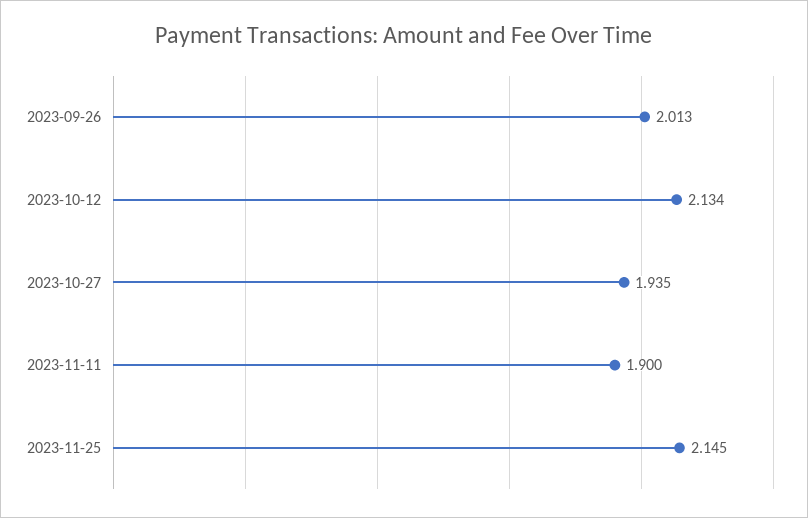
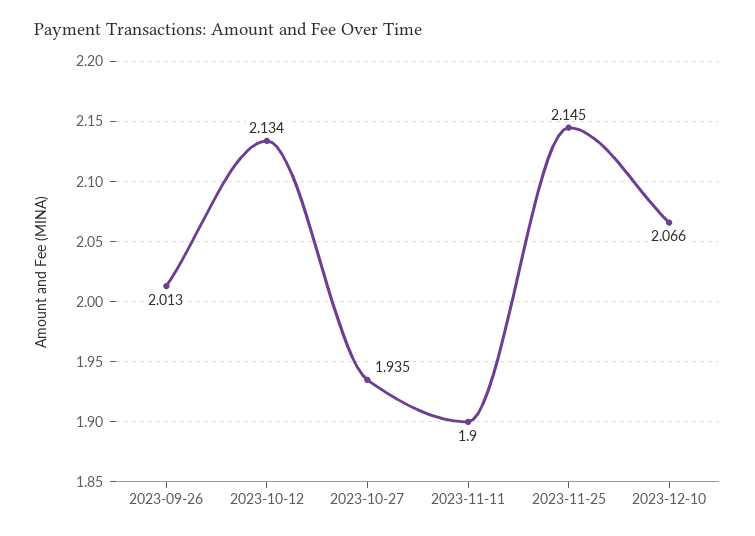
2023-12-10: none -> 2.066

